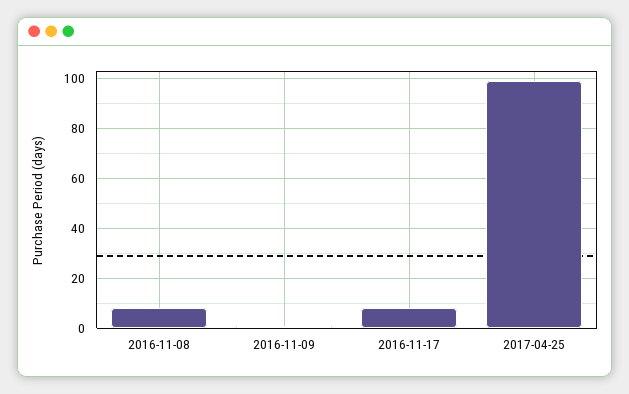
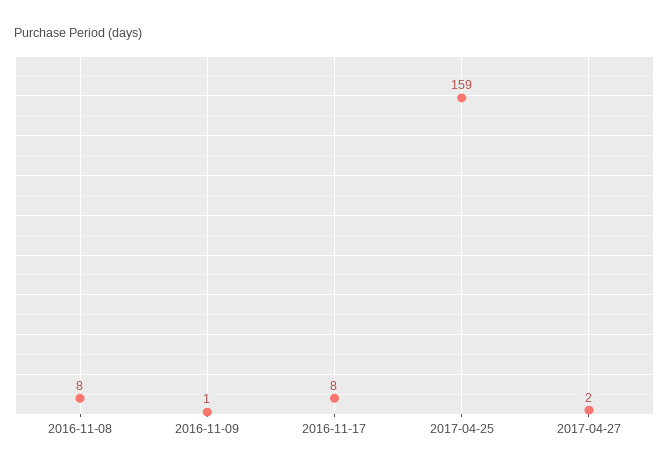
2017-04-25: 100 -> 159
2017-04-27: none -> 2

